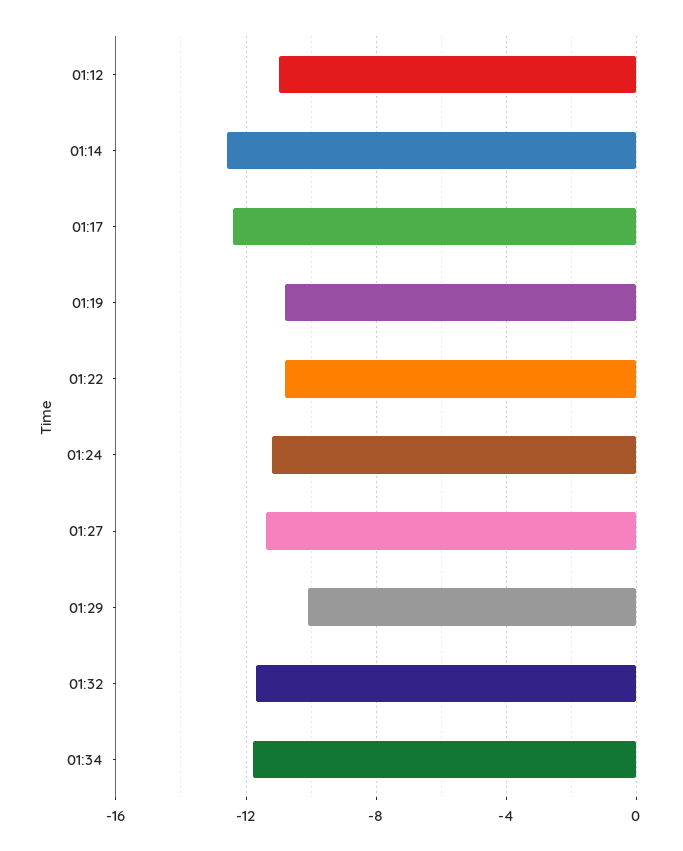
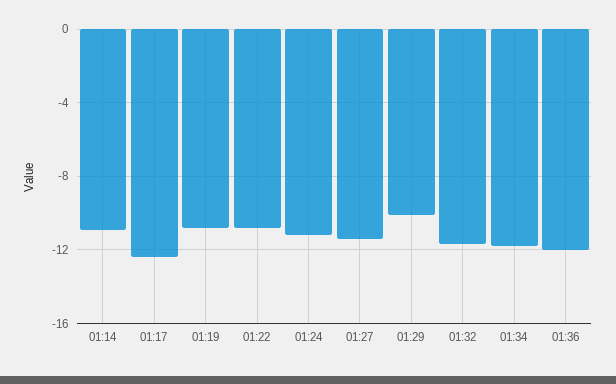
01:12: -11 -> none
01:14: -12.5 -> -11
01:36: none -> -12

